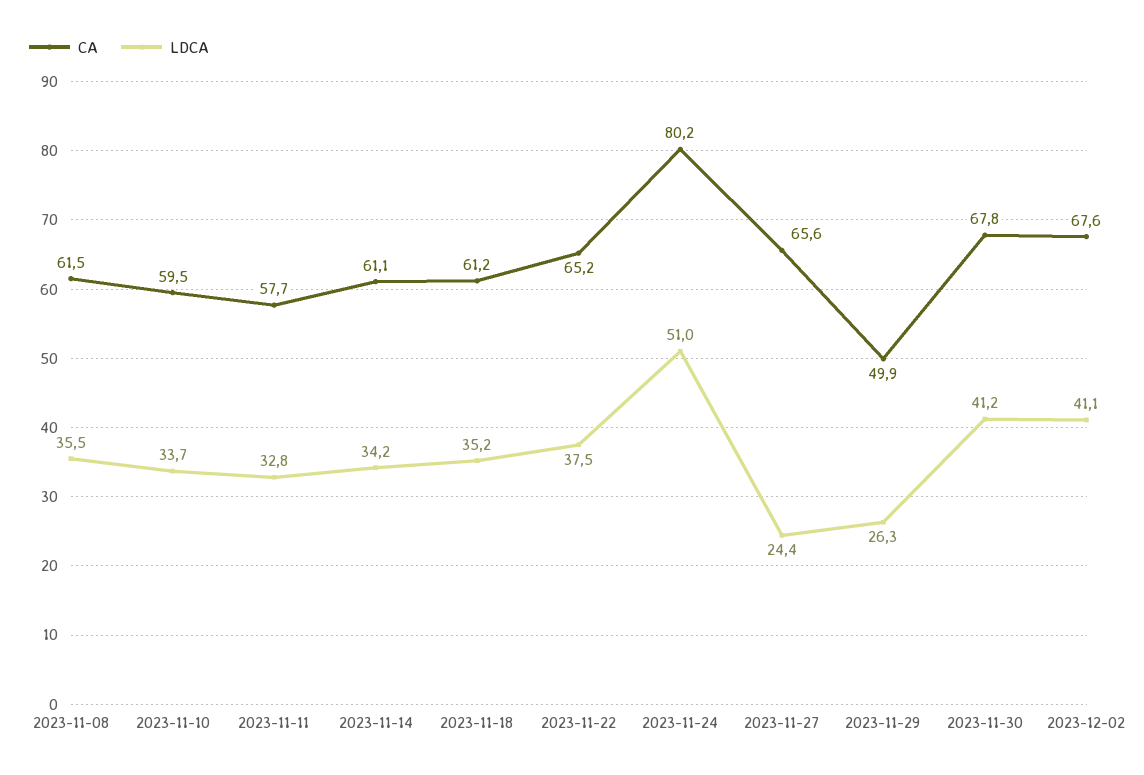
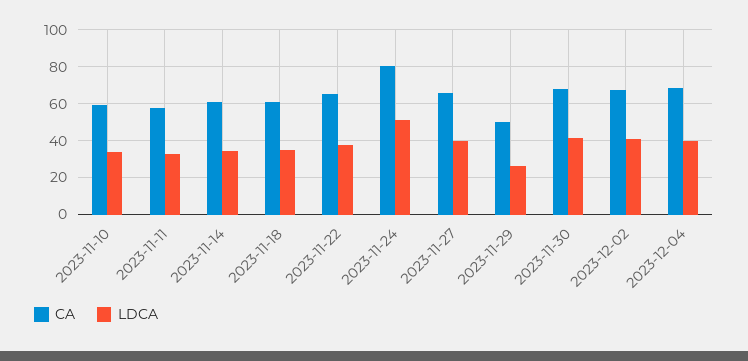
CA, 2023-11-08: 61.5 -> none
LDCA, 2023-11-08: 35.5 -> none
LDCA, 2023-11-27: 24.4 -> 40
CA, 2023-12-04: none -> 70
LDCA, 2023-12-04: none -> 40

